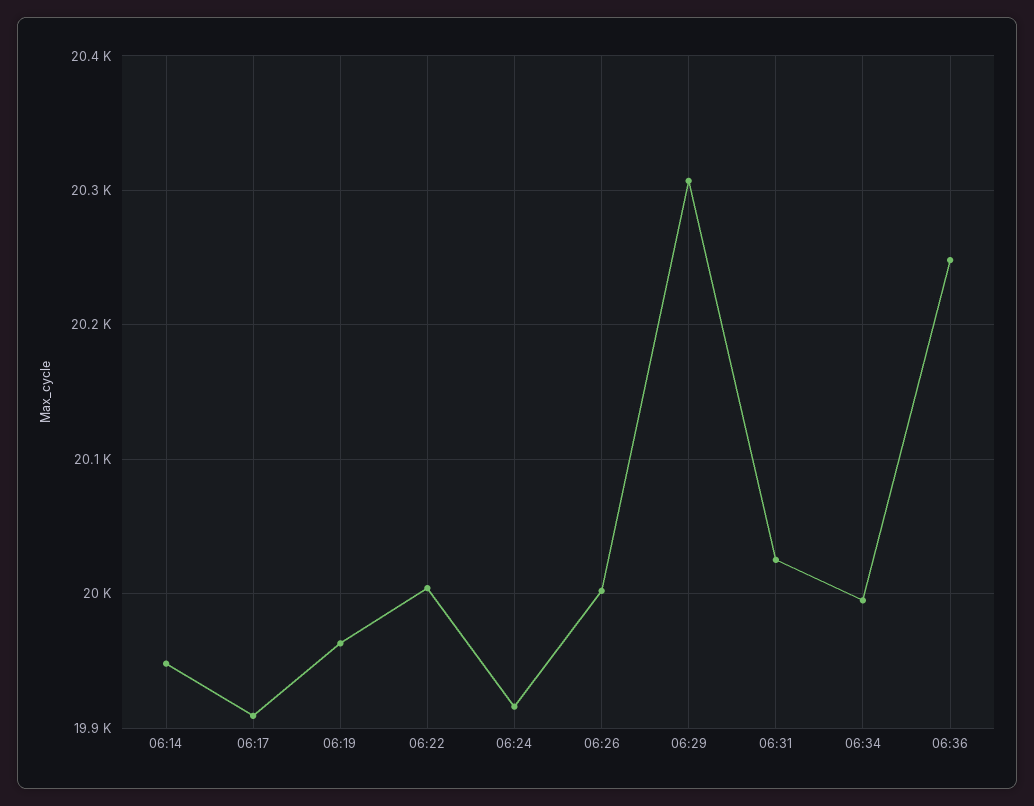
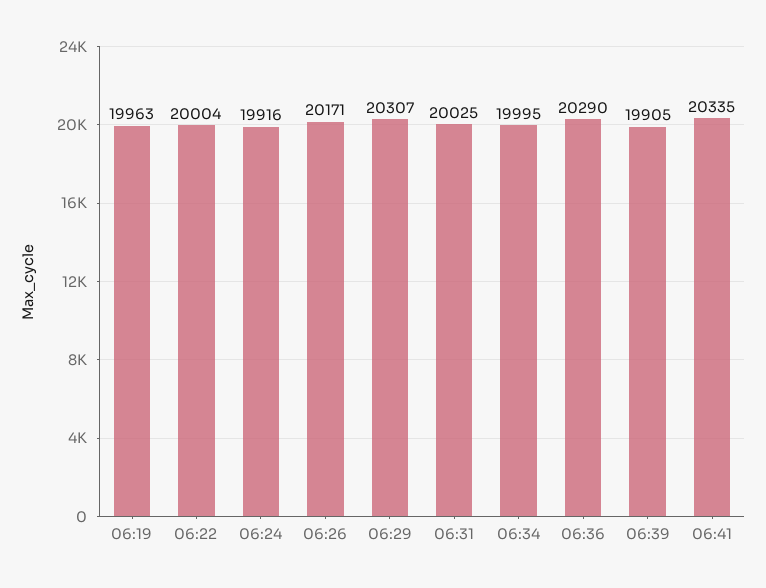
06:14: 19950 -> none
06:17: 19910 -> none
06:26: 20000 -> 20171
06:36: 20250 -> 20290
06:39: none -> 19905
06:41: none -> 20335

